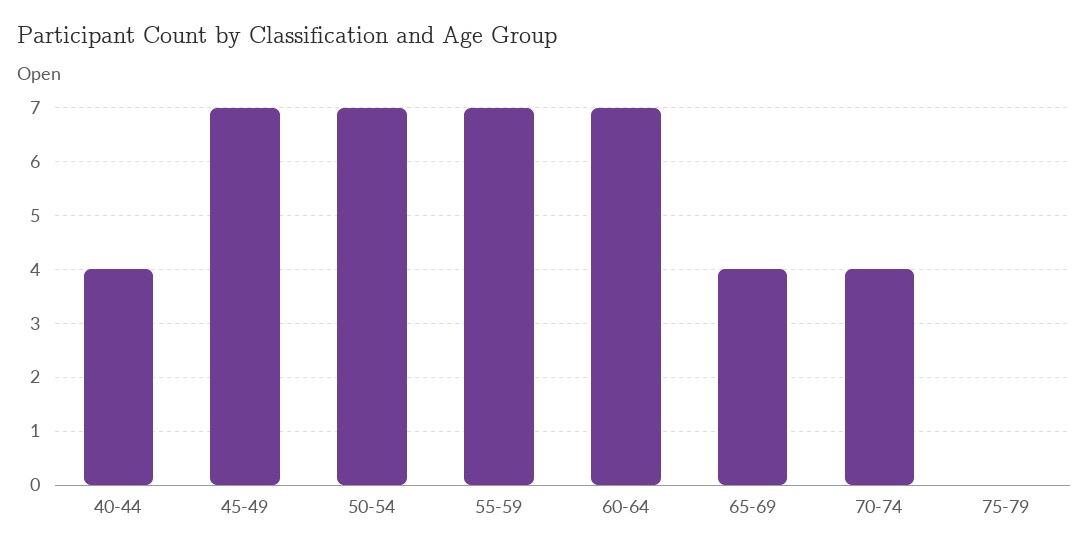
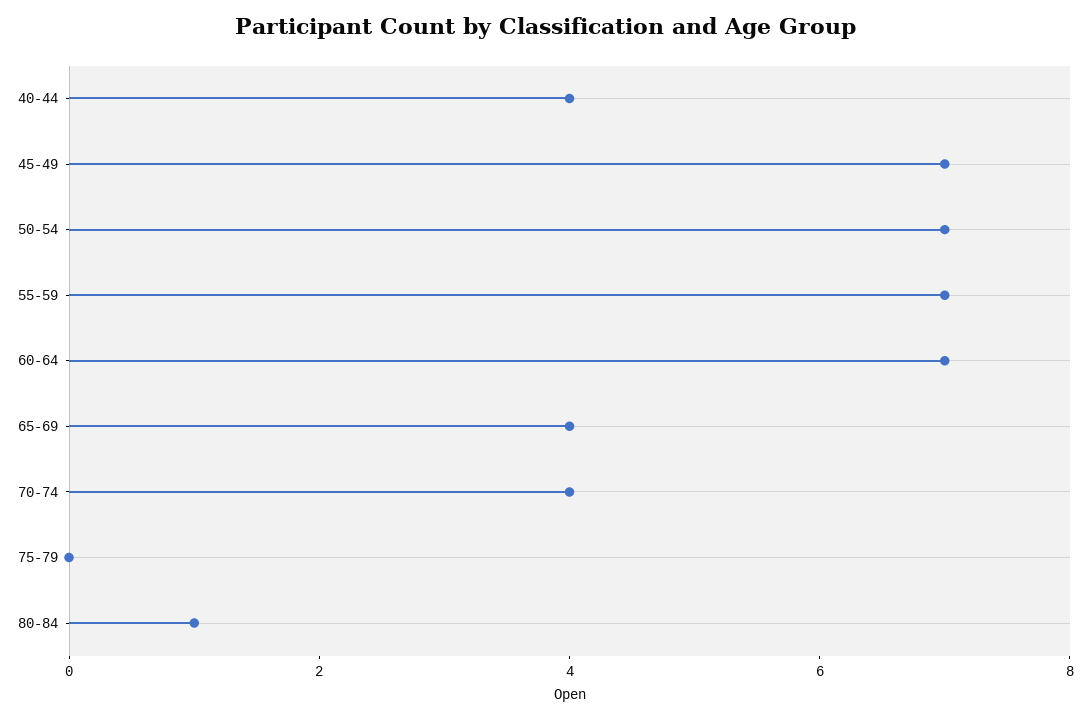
80-84: none -> 1

